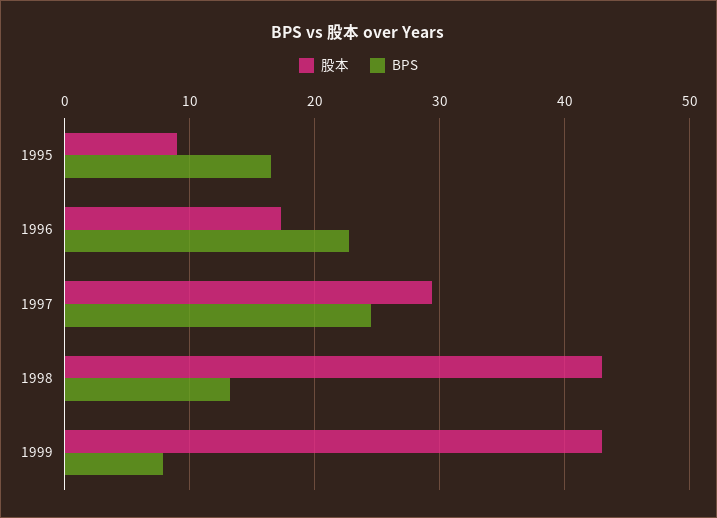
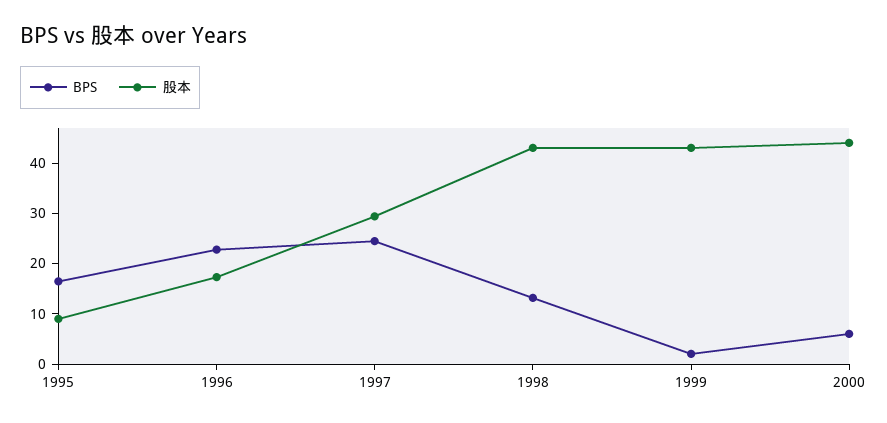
BPS, 1999: 8 -> 2
BPS, 2000: none -> 6
股本, 2000: none -> 44

